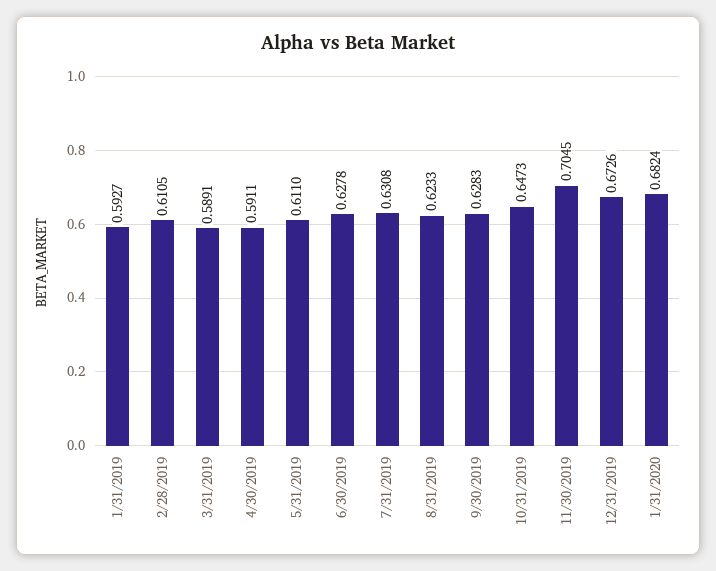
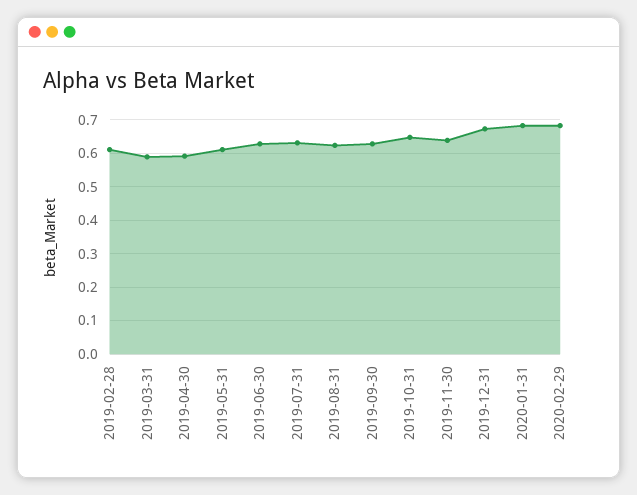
1/31/2019: 0.5927 -> none
11/30/2019: 0.7045 -> 0.64
2020-02-29: none -> 0.68

